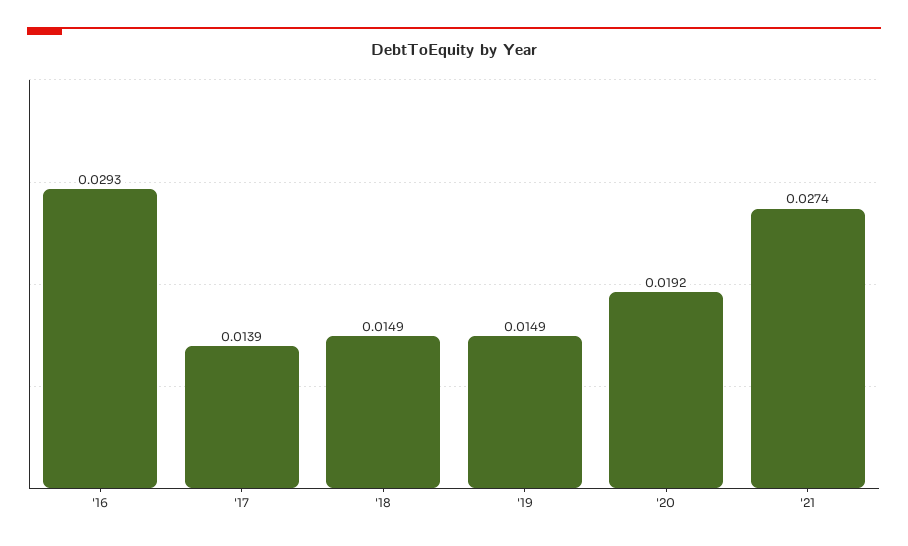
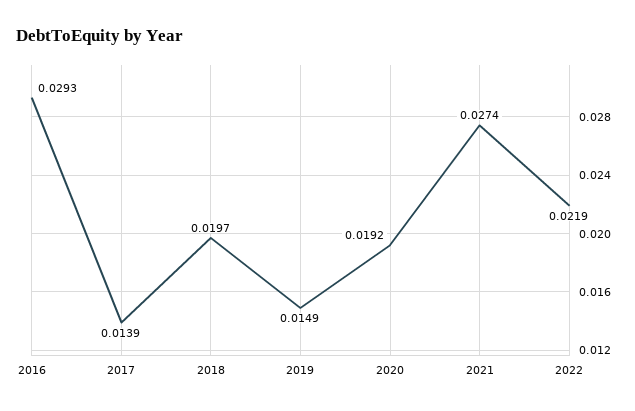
'18: 0.0149 -> 0.0197
2022: none -> 0.0219

